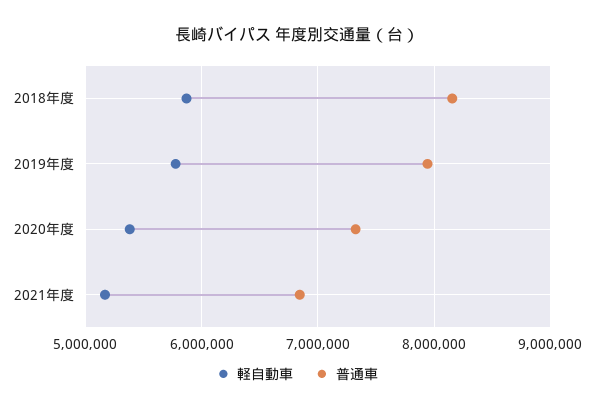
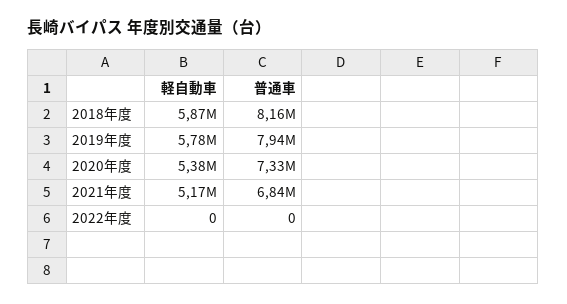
軽自動車, 2022年度: none -> 0
普通車, 2022年度: none -> 0

